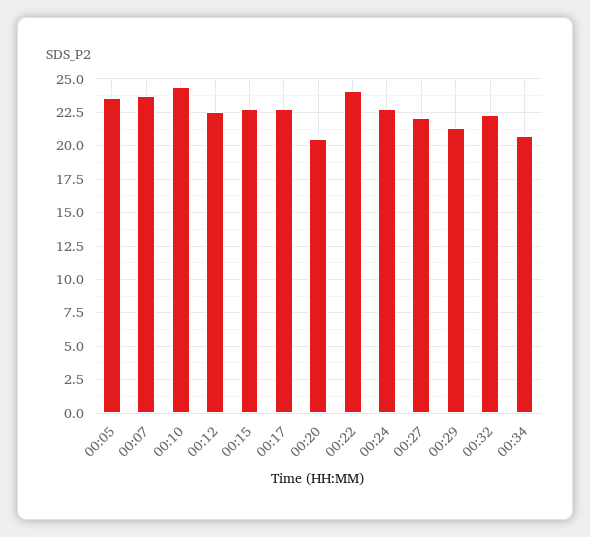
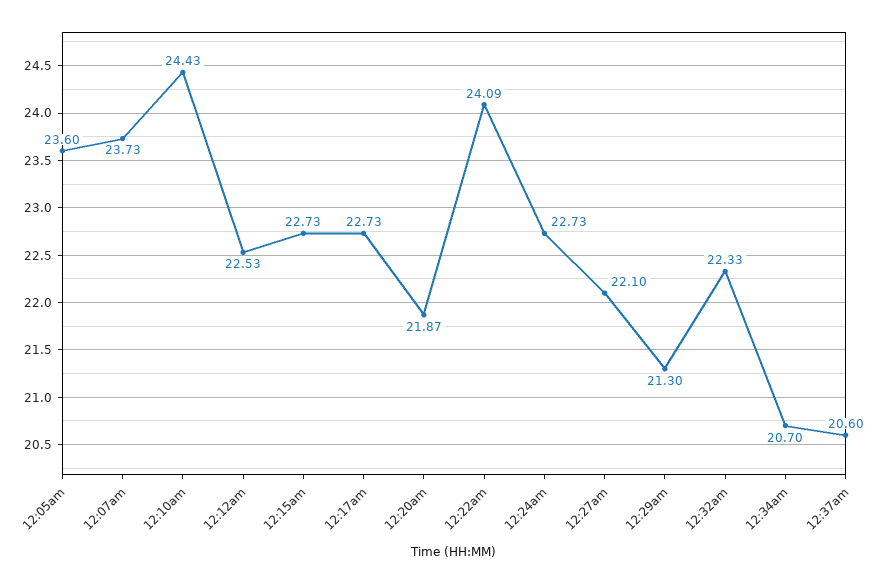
00:20: 20.5 -> 21.87
12:37am: none -> 20.6

